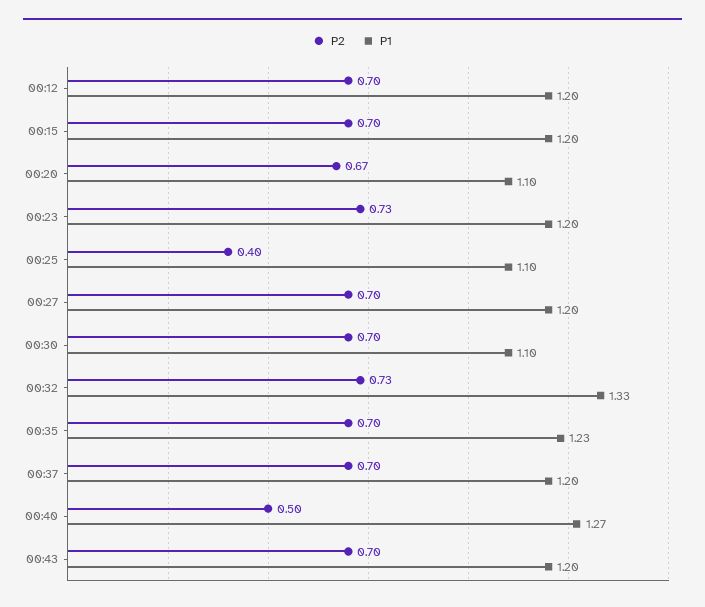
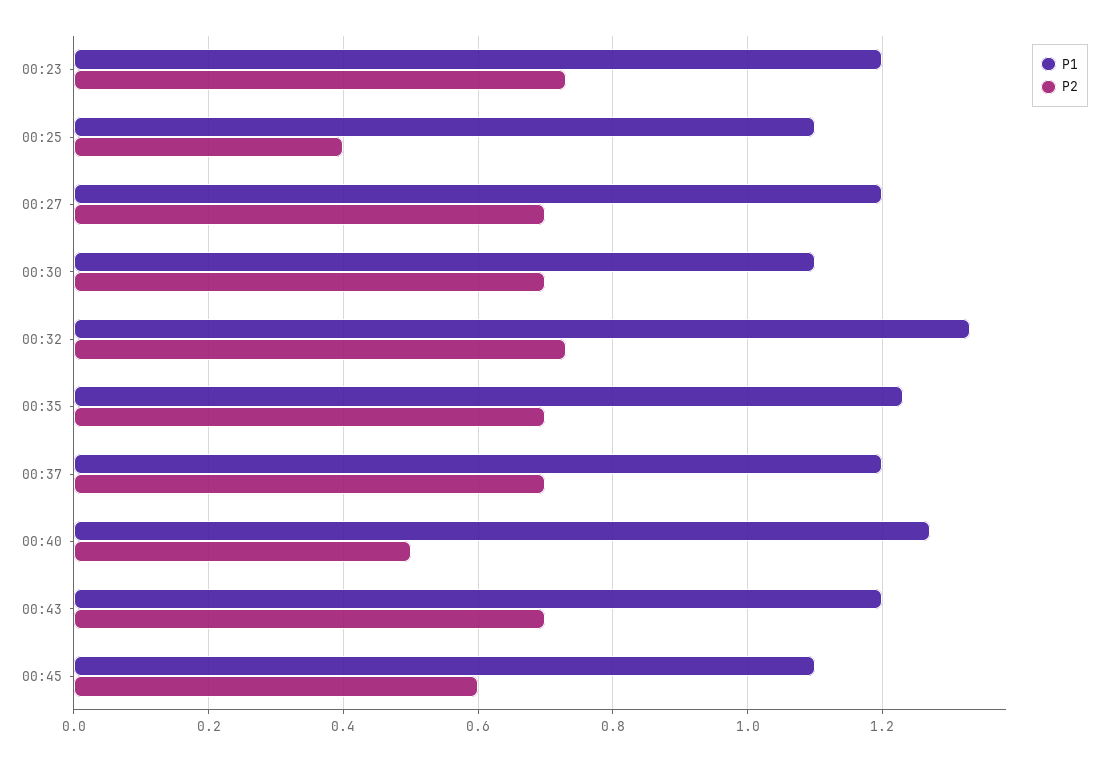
P2, 00:12: 0.7 -> none
P1, 00:12: 1.2 -> none
P2, 00:15: 0.7 -> none
P1, 00:15: 1.2 -> none
P2, 00:20: 0.67 -> none
P1, 00:20: 1.1 -> none
P1, 00:45: none -> 1.1
P2, 00:45: none -> 0.6

